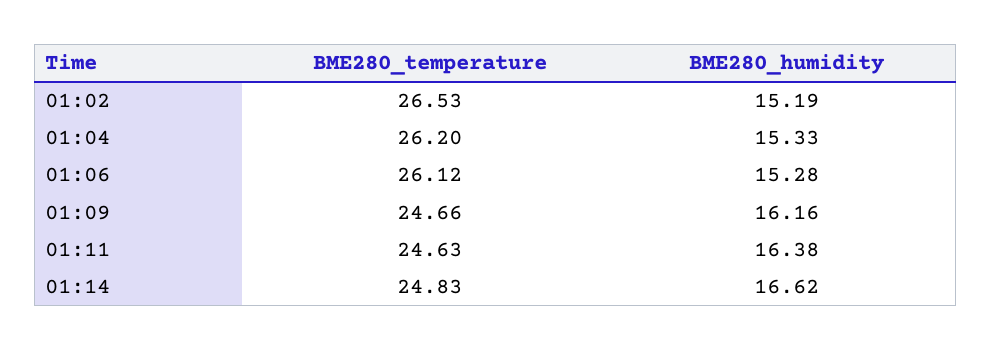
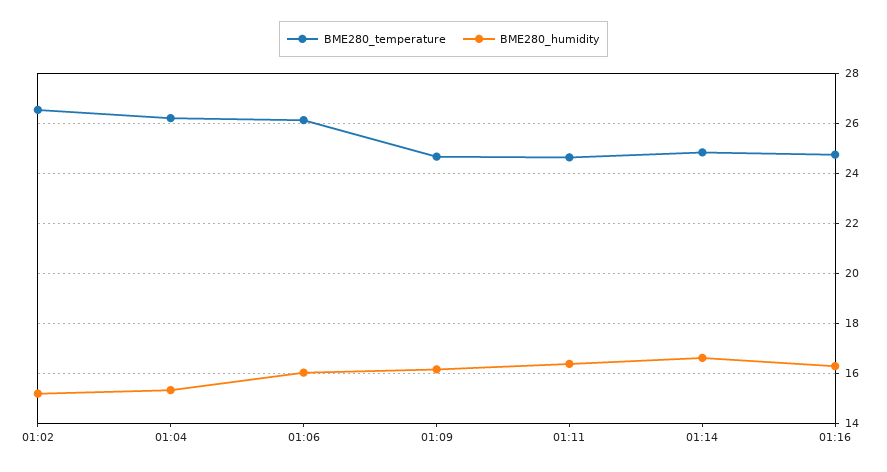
BME280_humidity, 01:06: 15.28 -> 16
BME280_temperature, 01:16: none -> 24.75
BME280_humidity, 01:16: none -> 16.25

